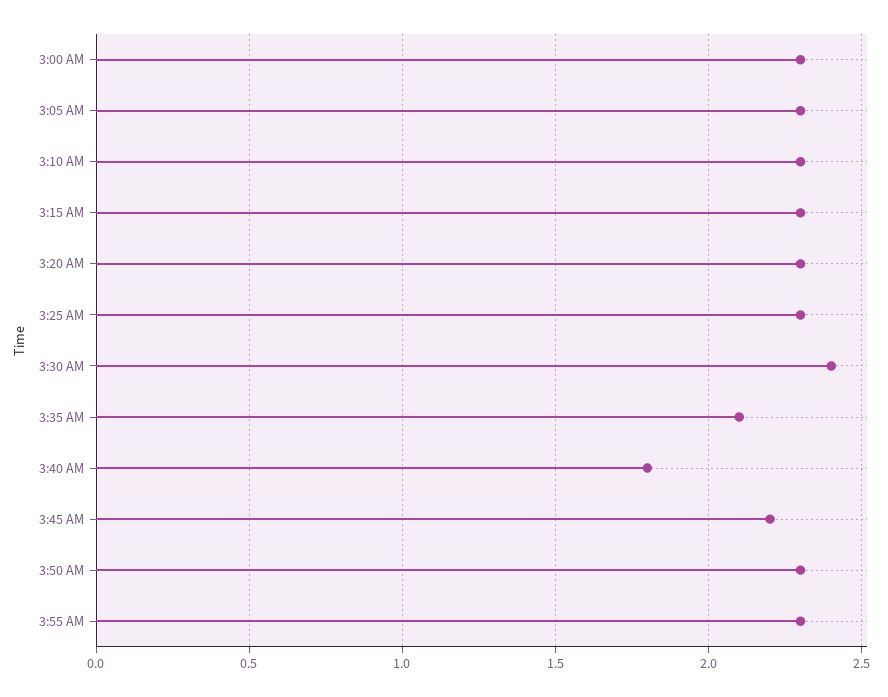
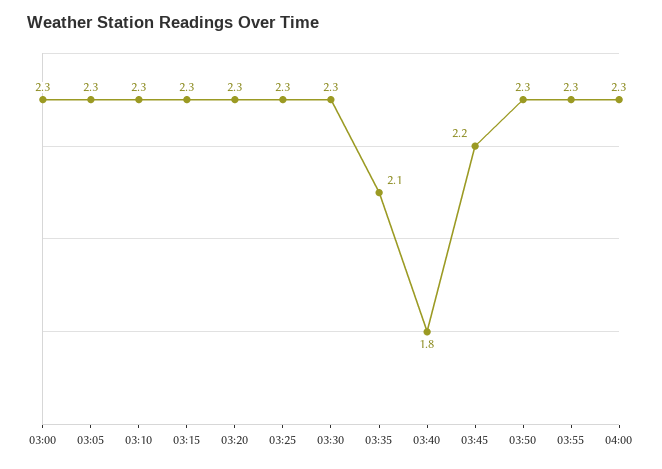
3:30 AM: 2.4 -> 2.3
04:00: none -> 2.3

